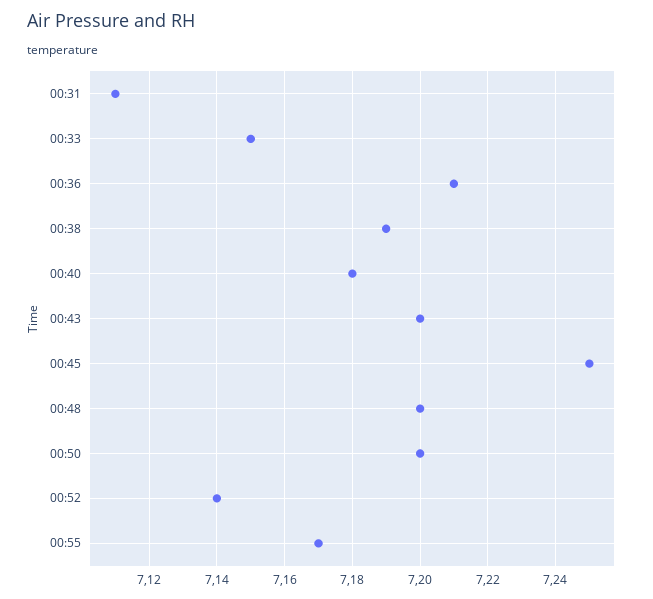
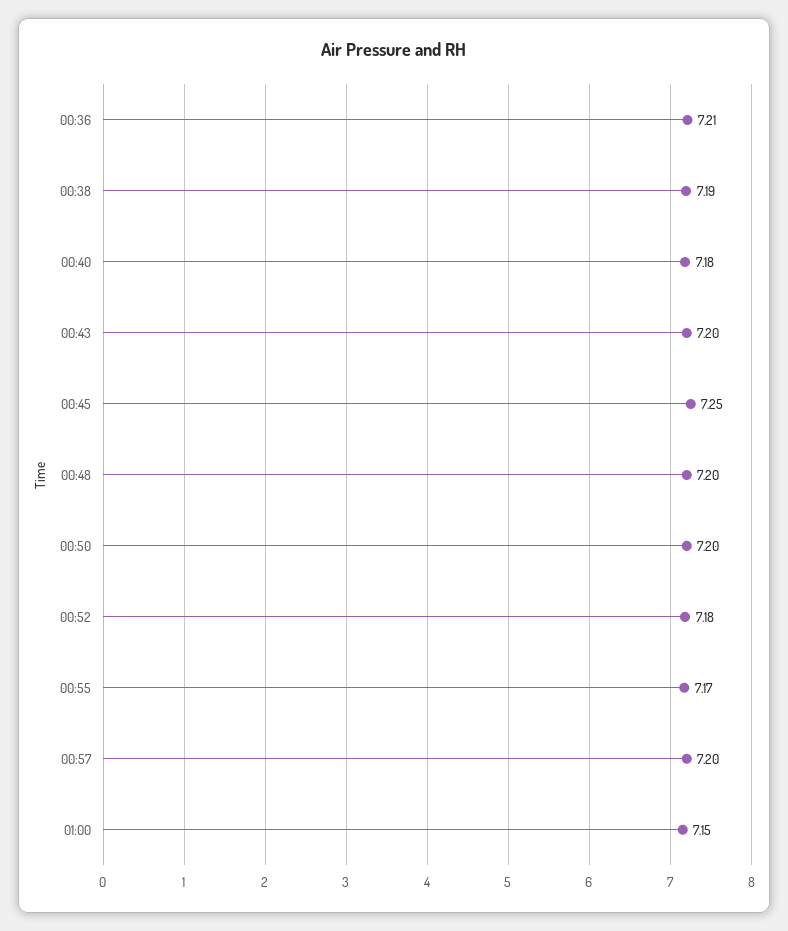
00:31: 7.11 -> none
00:33: 7.15 -> none
00:52: 7.14 -> 7.18
00:57: none -> 7.2
01:00: none -> 7.15

